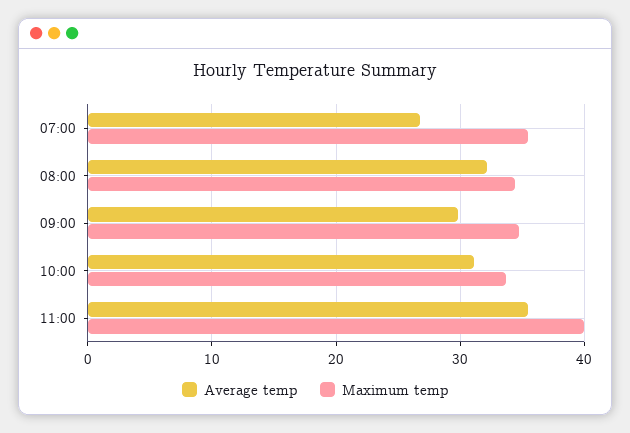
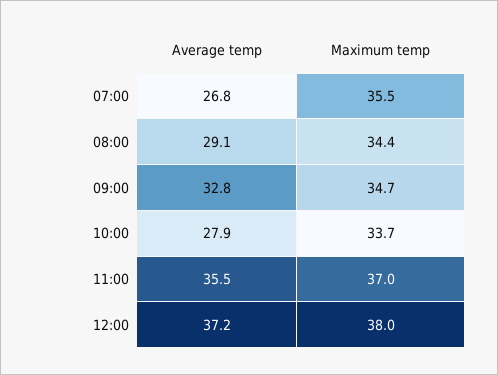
Average temp, 08:00: 32 -> 29.1
Average temp, 09:00: 30 -> 32.8
Average temp, 10:00: 31 -> 27.9
Maximum temp, 11:00: 40 -> 37
Average temp, 12:00: none -> 37.2
Maximum temp, 12:00: none -> 38

